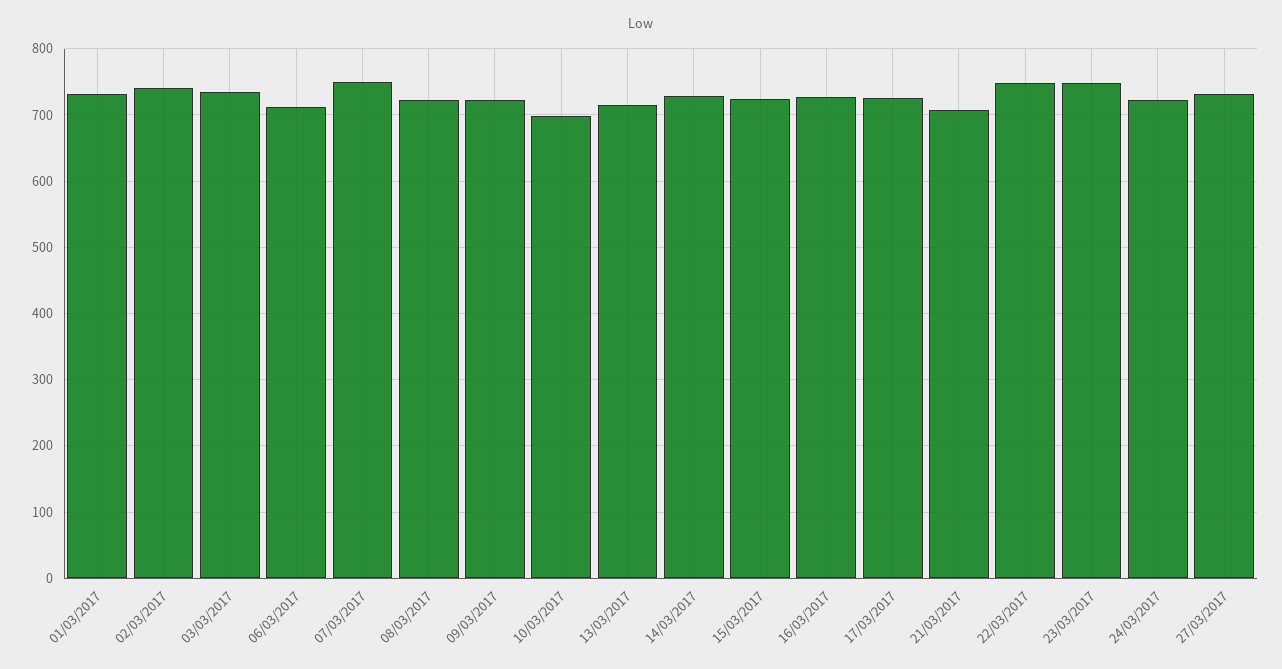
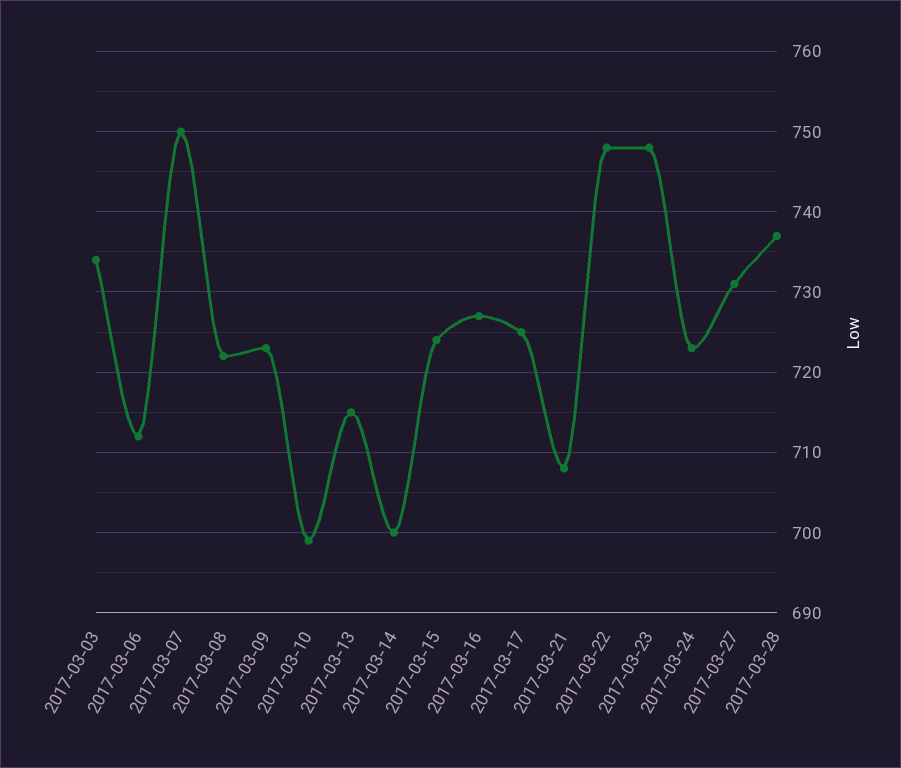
01/03/2017: 730 -> none
02/03/2017: 740 -> none
14/03/2017: 730 -> 700
2017-03-28: none -> 737

